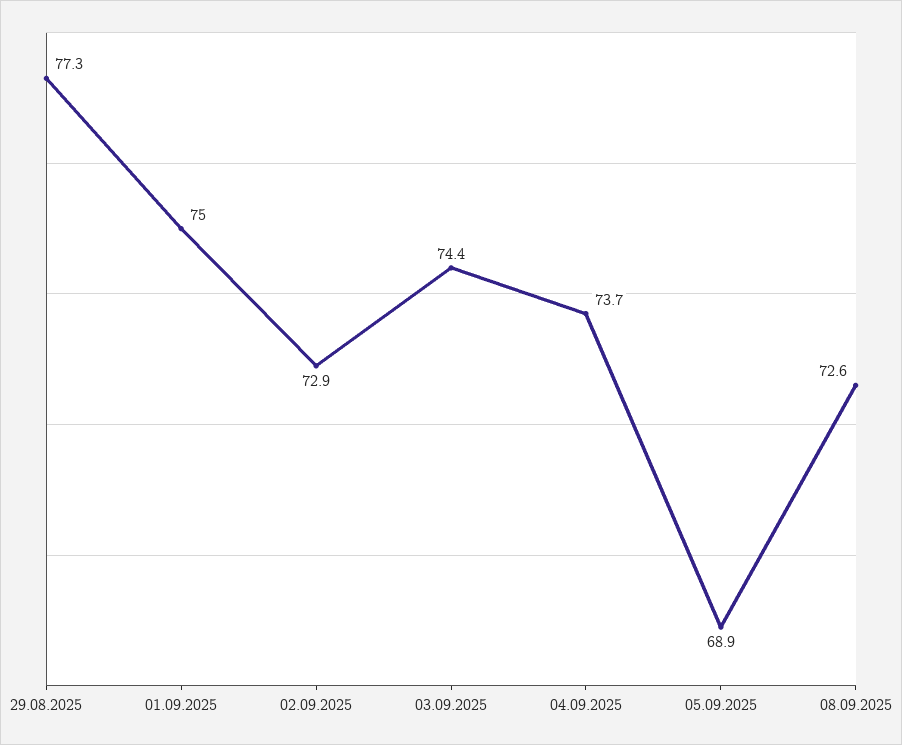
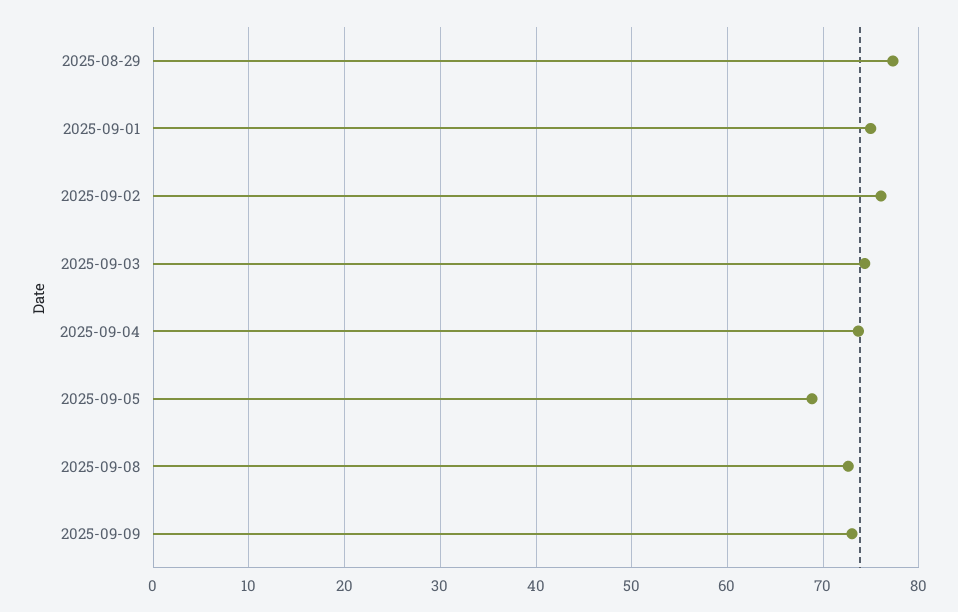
02.09.2025: 72.9 -> 76
2025-09-09: none -> 73

